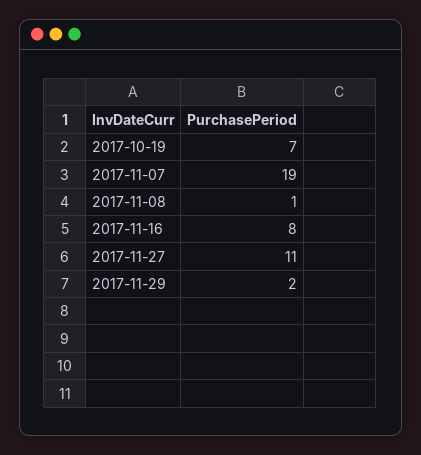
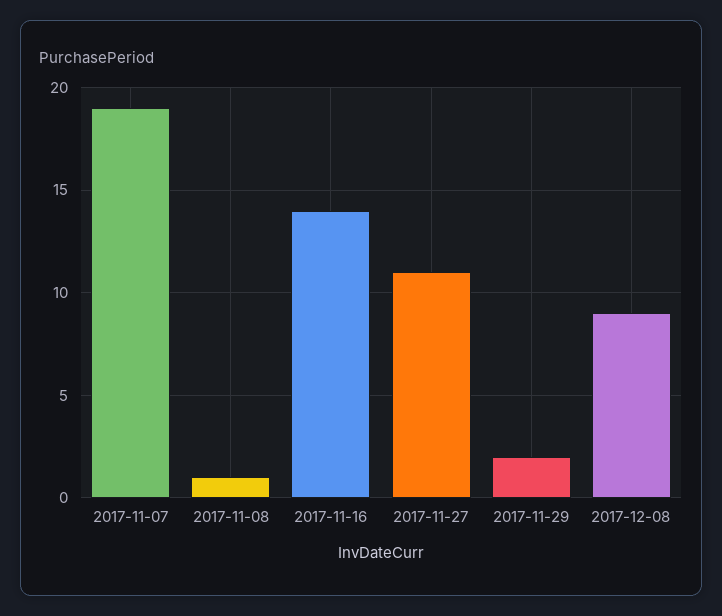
2017-10-19: 7 -> none
2017-11-16: 8 -> 14
2017-12-08: none -> 9

